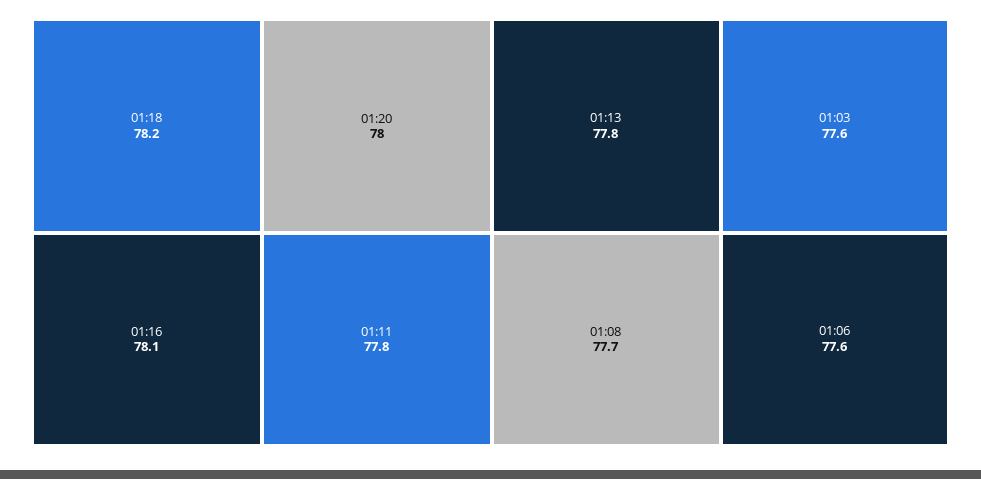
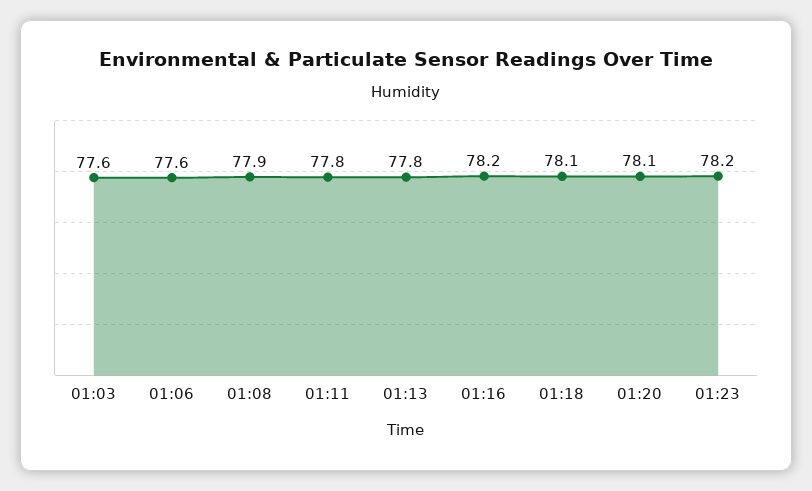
01:18: 78.2 -> 78.1
01:16: 78.1 -> 78.2
01:20: 78 -> 78.1
01:08: 77.7 -> 77.9
01:23: none -> 78.2

